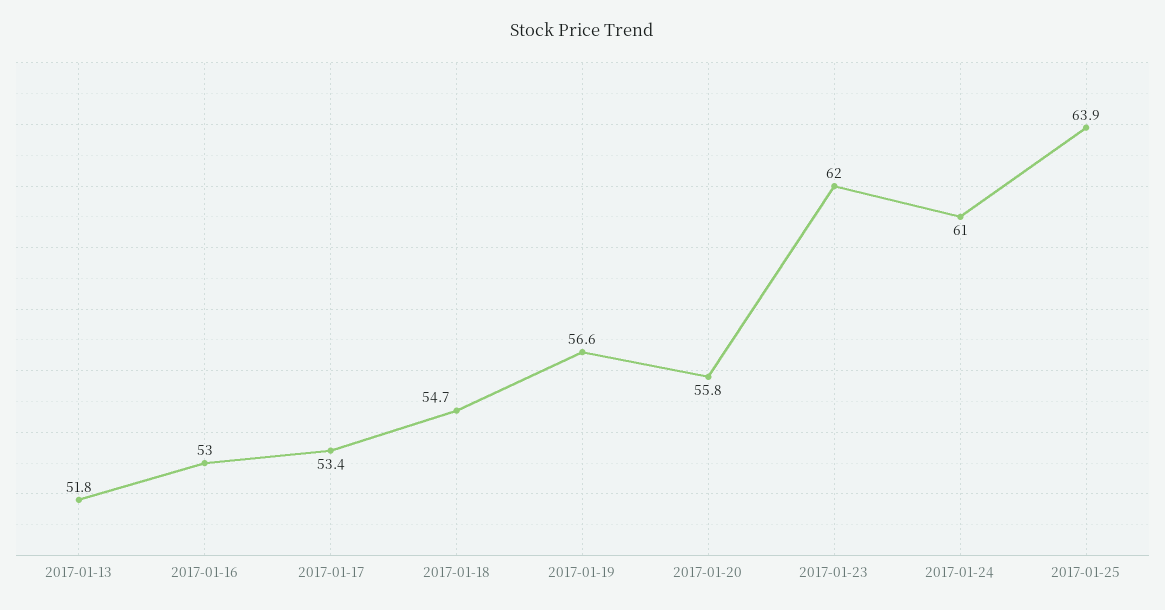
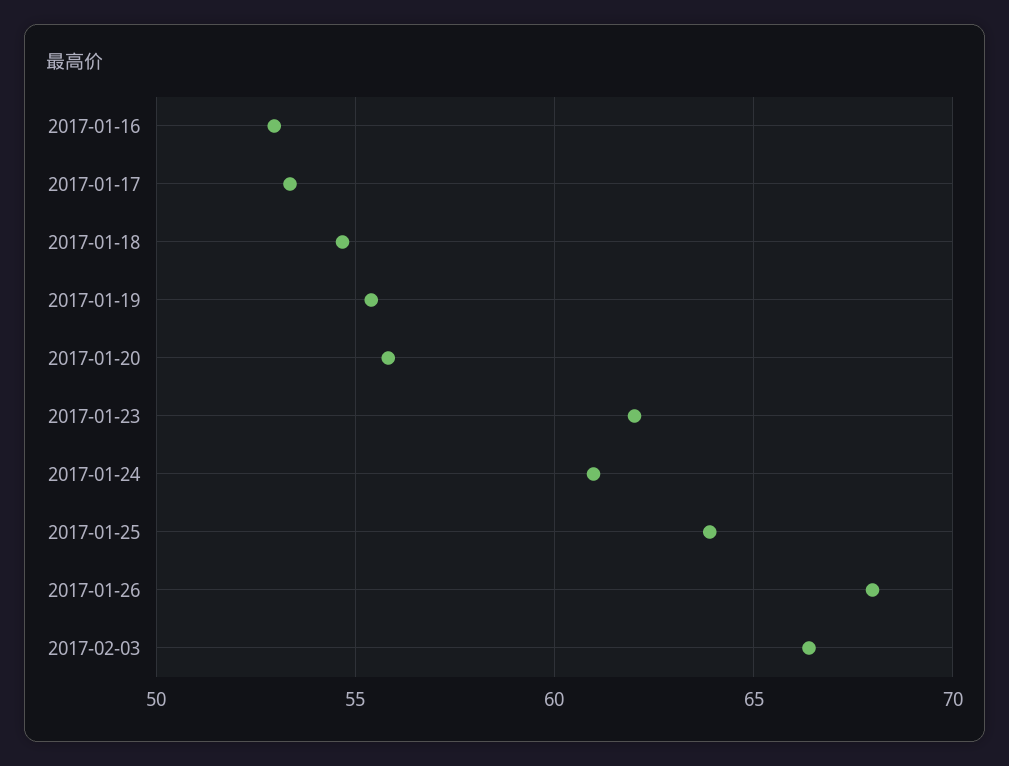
2017-01-13: 51.8 -> none
2017-01-19: 56.6 -> 55.5
2017-01-26: none -> 68
2017-02-03: none -> 66.5

